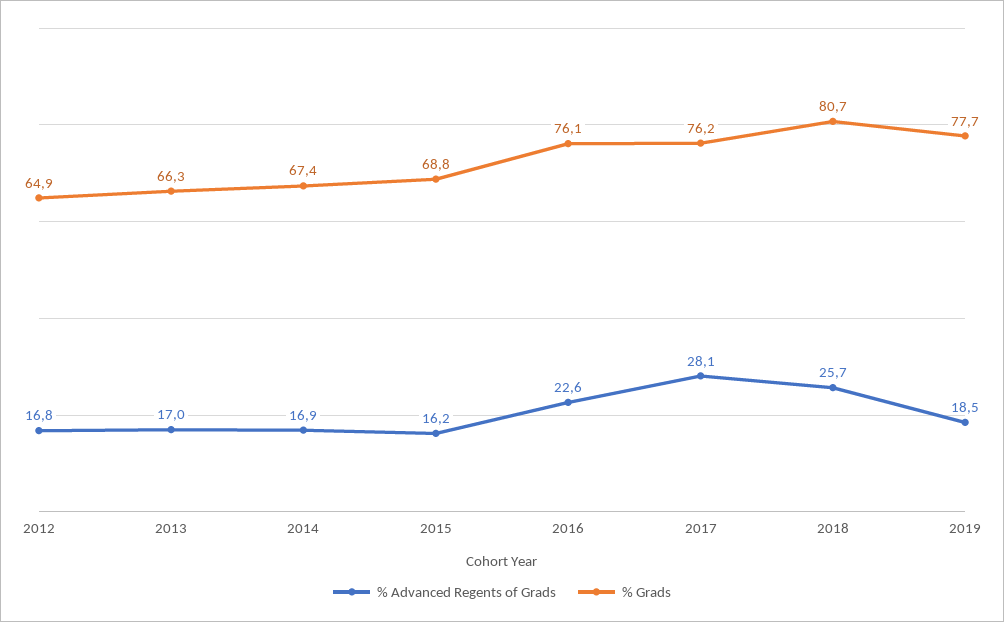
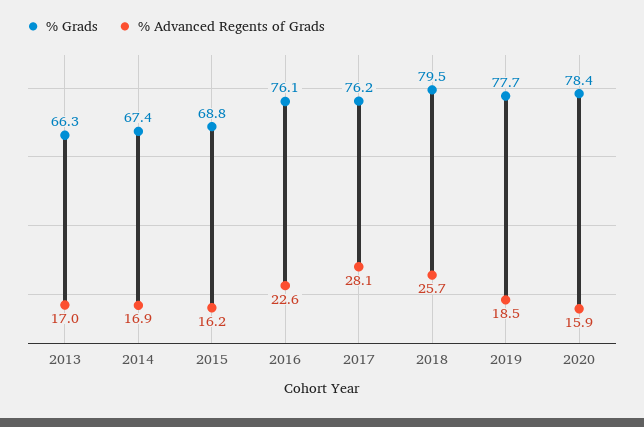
% Advanced Regents of Grads, 2012: 16.8 -> none
% Grads, 2012: 64.9 -> none
% Grads, 2018: 80.7 -> 79.5
% Grads, 2020: none -> 78.4
% Advanced Regents of Grads, 2020: none -> 15.9

